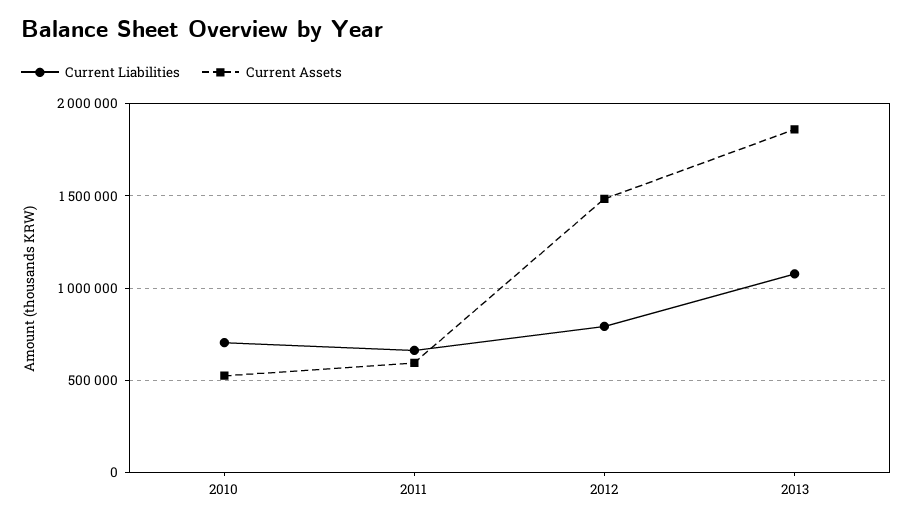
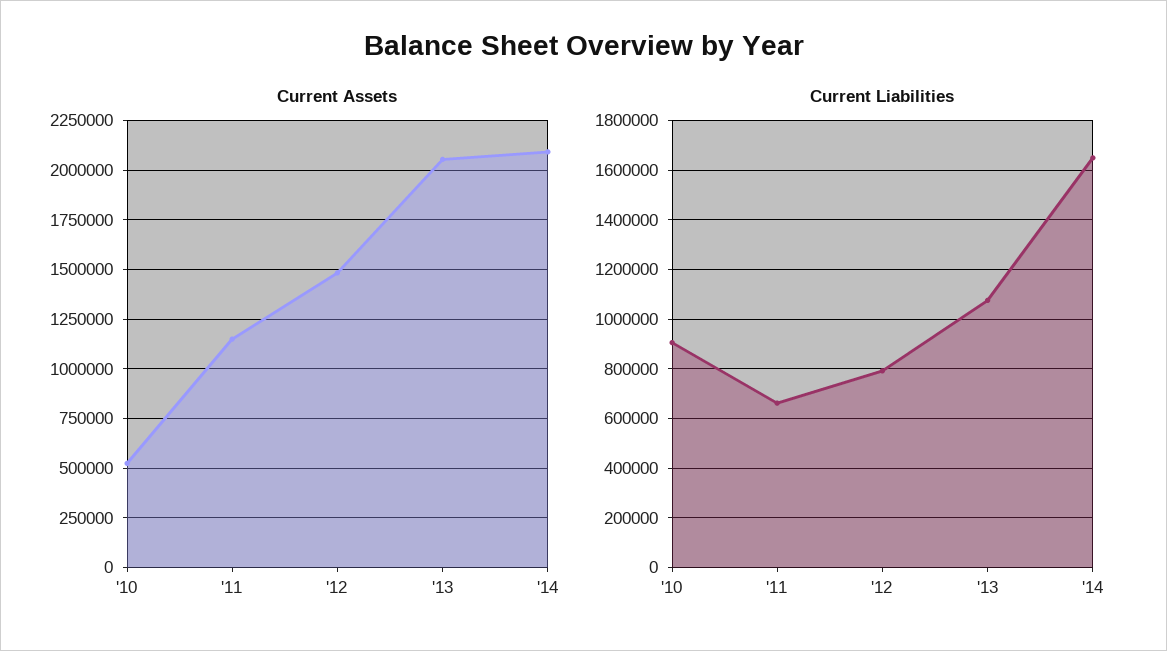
Current Liabilities, 2010: 700000 -> 900000
Current Assets, 2011: 600000 -> 1150000
Current Assets, 2013: 1850000 -> 2050000
Current Assets, '14: none -> 2100000
Current Liabilities, '14: none -> 1650000

